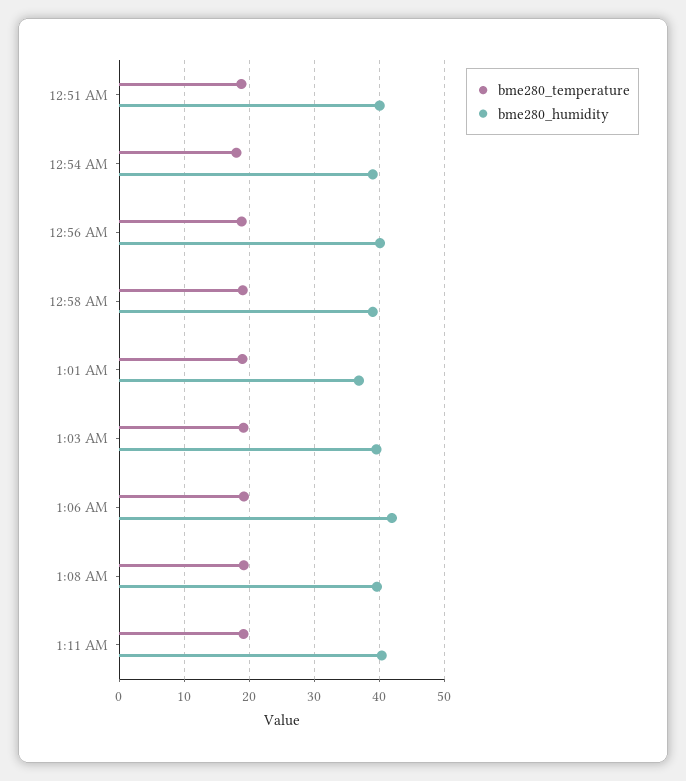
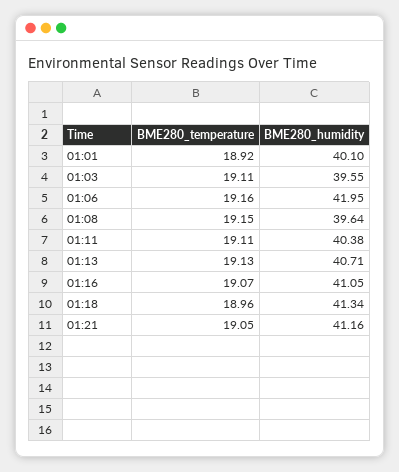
bme280_temperature, 12:51 AM: 19 -> none
bme280_humidity, 12:51 AM: 40 -> none
bme280_temperature, 12:54 AM: 18 -> none
bme280_humidity, 12:54 AM: 39 -> none
bme280_temperature, 12:56 AM: 19 -> none
bme280_humidity, 12:56 AM: 40 -> none
bme280_temperature, 12:58 AM: 19 -> none
bme280_humidity, 12:58 AM: 39 -> none
bme280_humidity, 1:01 AM: 37 -> 40.1
bme280_temperature, 01:13: none -> 19.13
bme280_humidity, 01:13: none -> 40.71
bme280_temperature, 01:16: none -> 19.07
bme280_humidity, 01:16: none -> 41.05
bme280_temperature, 01:18: none -> 18.96
bme280_humidity, 01:18: none -> 41.34
bme280_temperature, 01:21: none -> 19.05
bme280_humidity, 01:21: none -> 41.16

